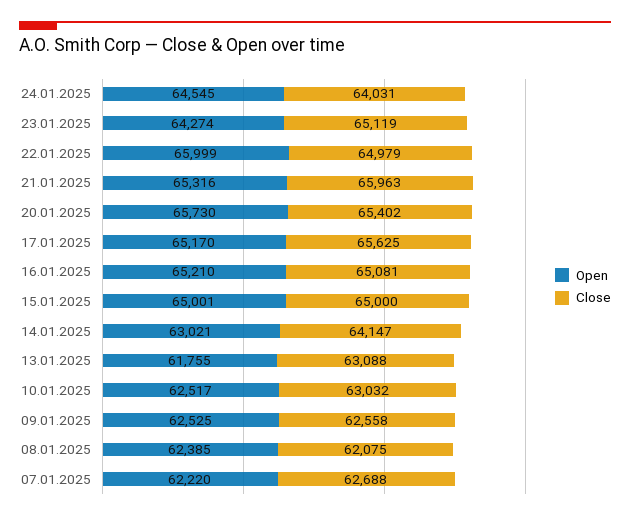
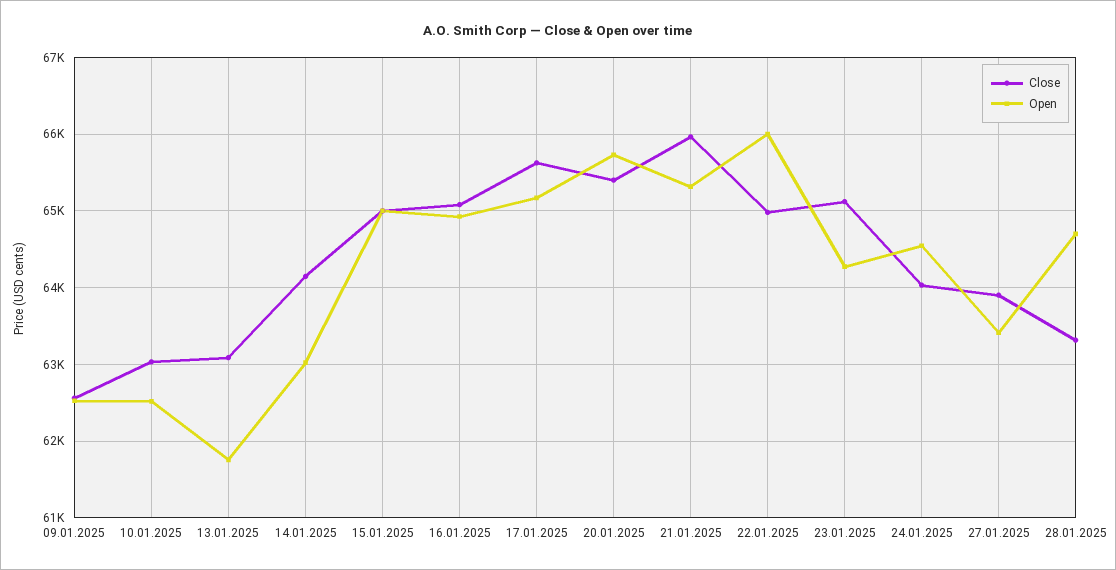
Open, 16.01.2025: 65210 -> 64900
Open, 08.01.2025: 62385 -> none
Close, 08.01.2025: 62075 -> none
Open, 07.01.2025: 62220 -> none
Close, 07.01.2025: 62688 -> none
Close, 27.01.2025: none -> 63900
Open, 27.01.2025: none -> 63400
Close, 28.01.2025: none -> 63300
Open, 28.01.2025: none -> 64700

